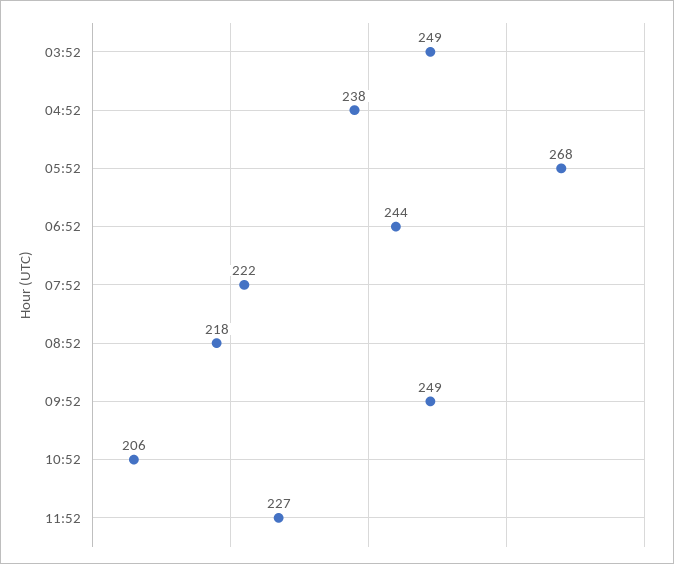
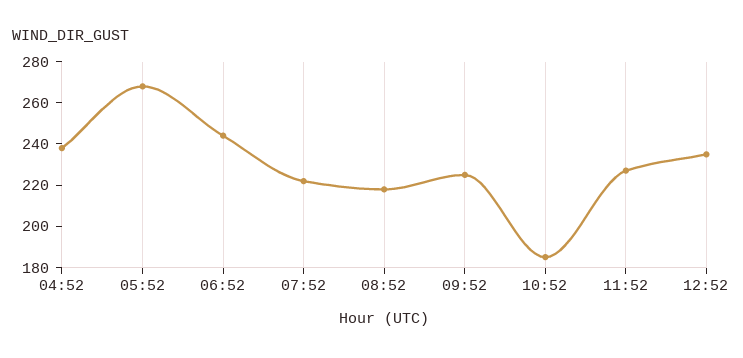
03:52: 249 -> none
09:52: 249 -> 225
10:52: 206 -> 185
12:52: none -> 235

